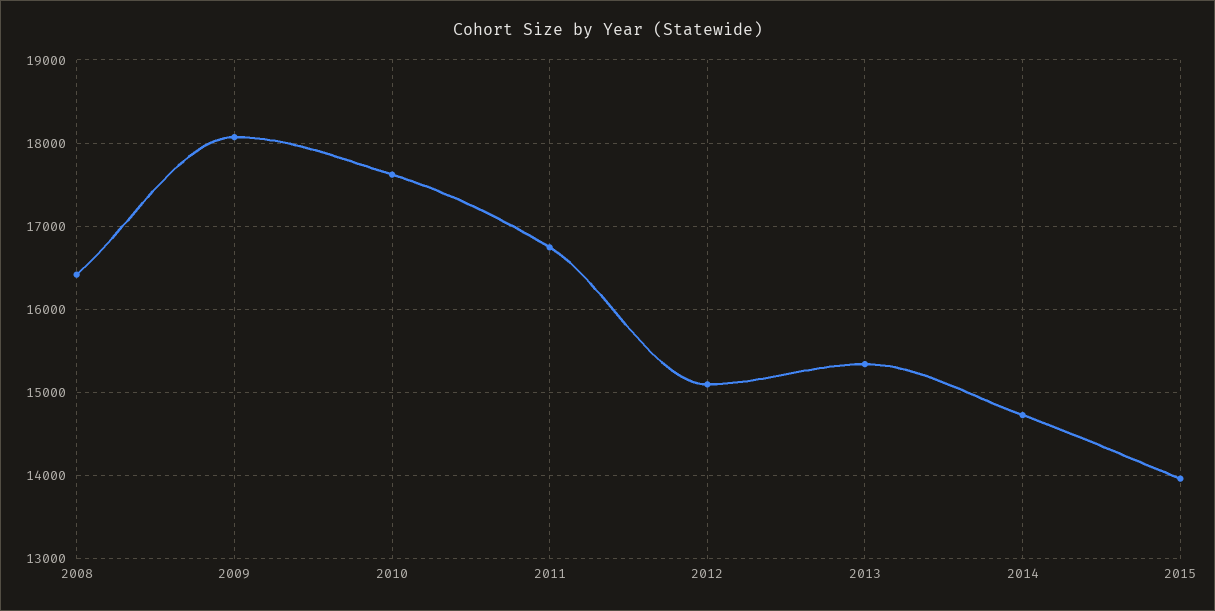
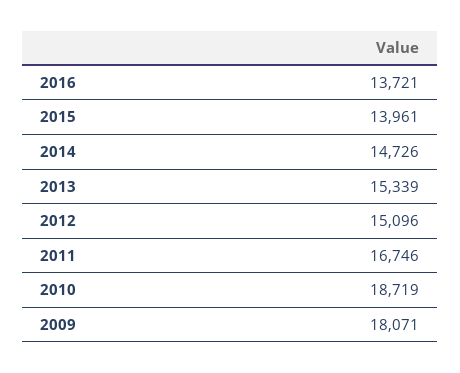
2008: 16400 -> none
2010: 17600 -> 18719
2016: none -> 13721

